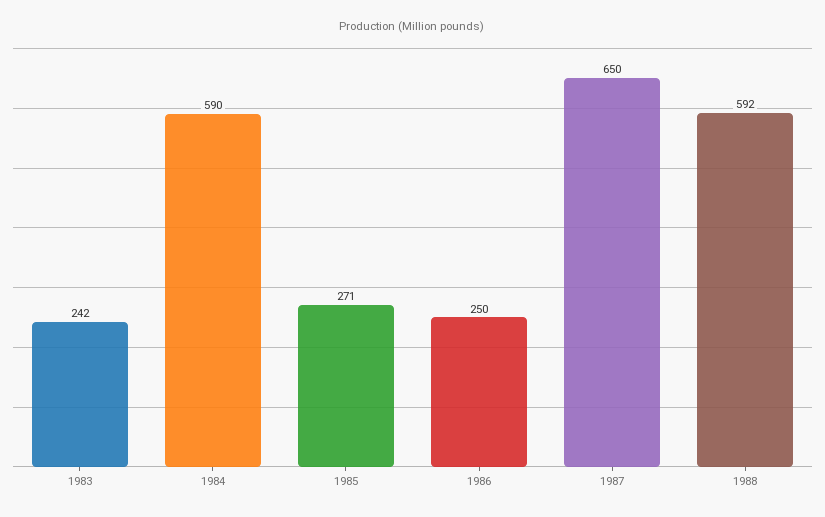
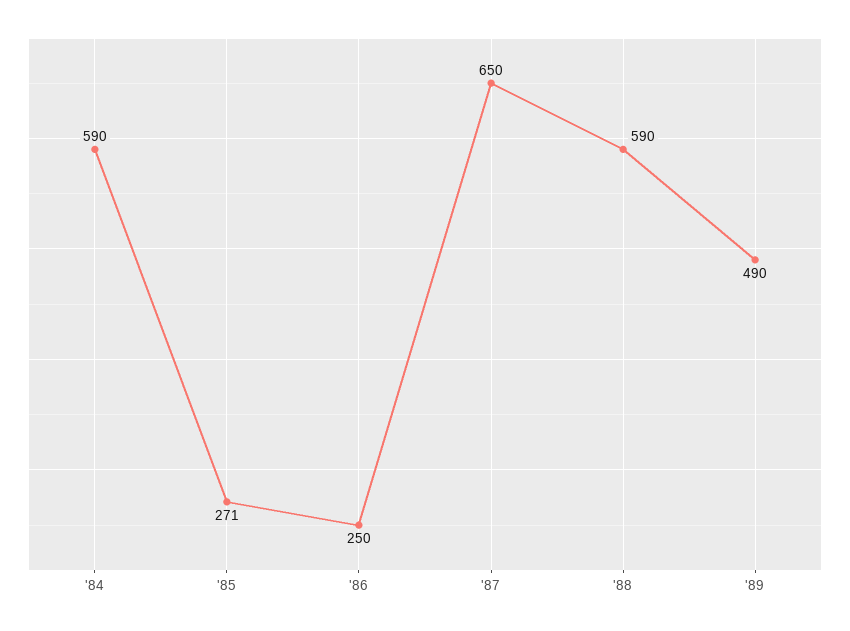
1983: 242 -> none
1988: 592 -> 590
'89: none -> 490

